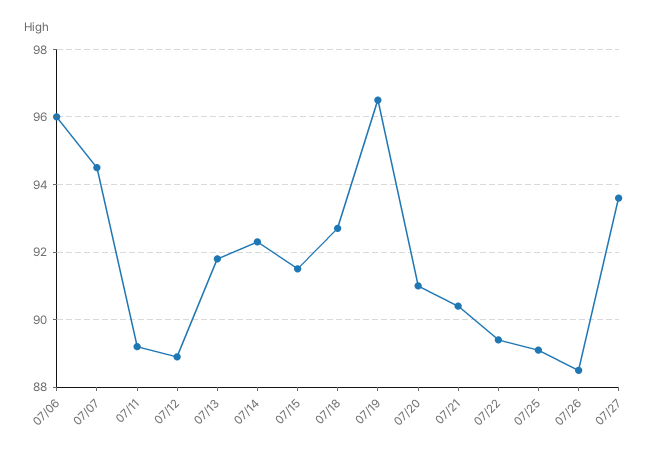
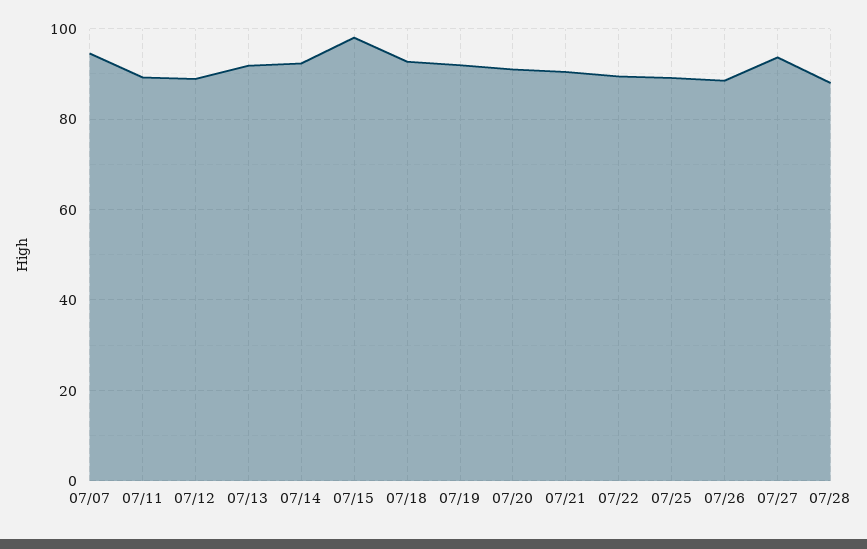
07/06: 96 -> none
07/15: 91.5 -> 98
07/19: 96.5 -> 92
07/28: none -> 88

